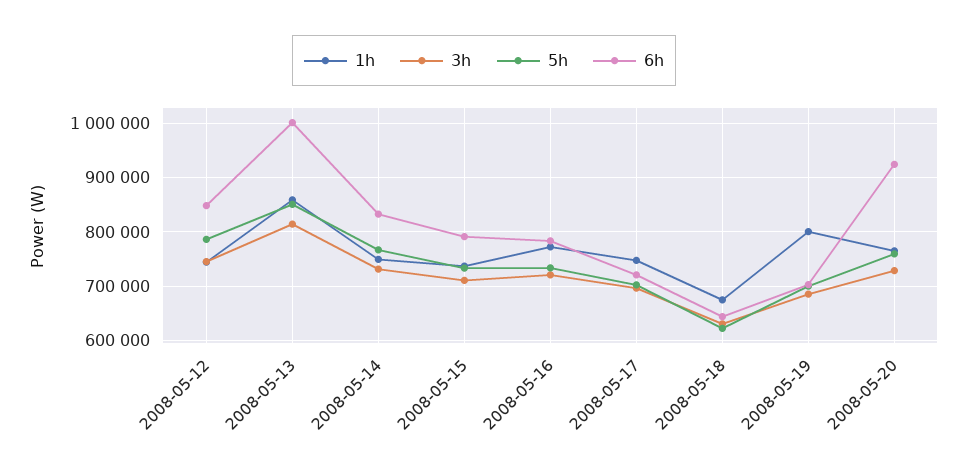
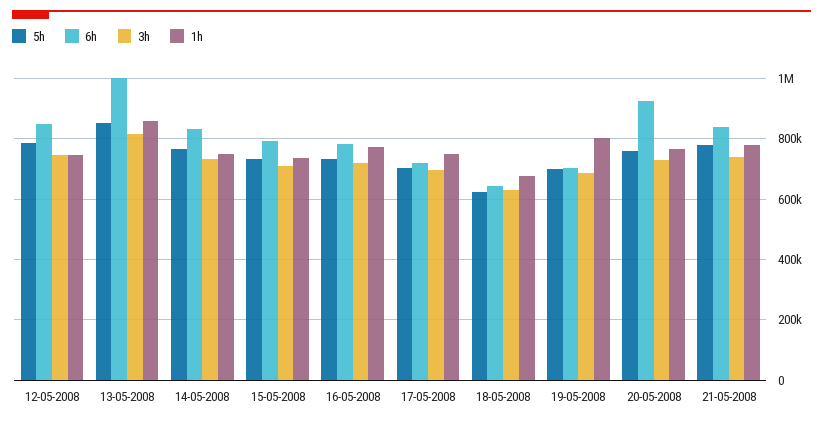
5h, 21-05-2008: none -> 780000
6h, 21-05-2008: none -> 840000
3h, 21-05-2008: none -> 740000
1h, 21-05-2008: none -> 780000

